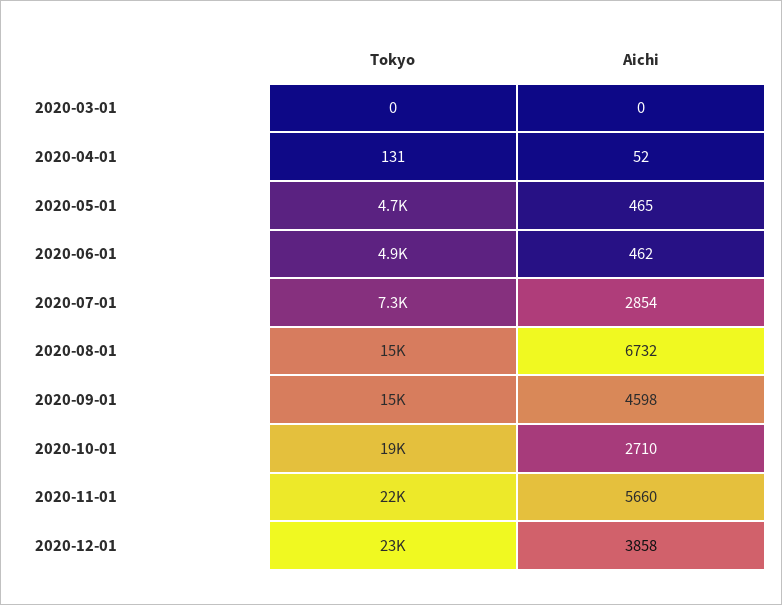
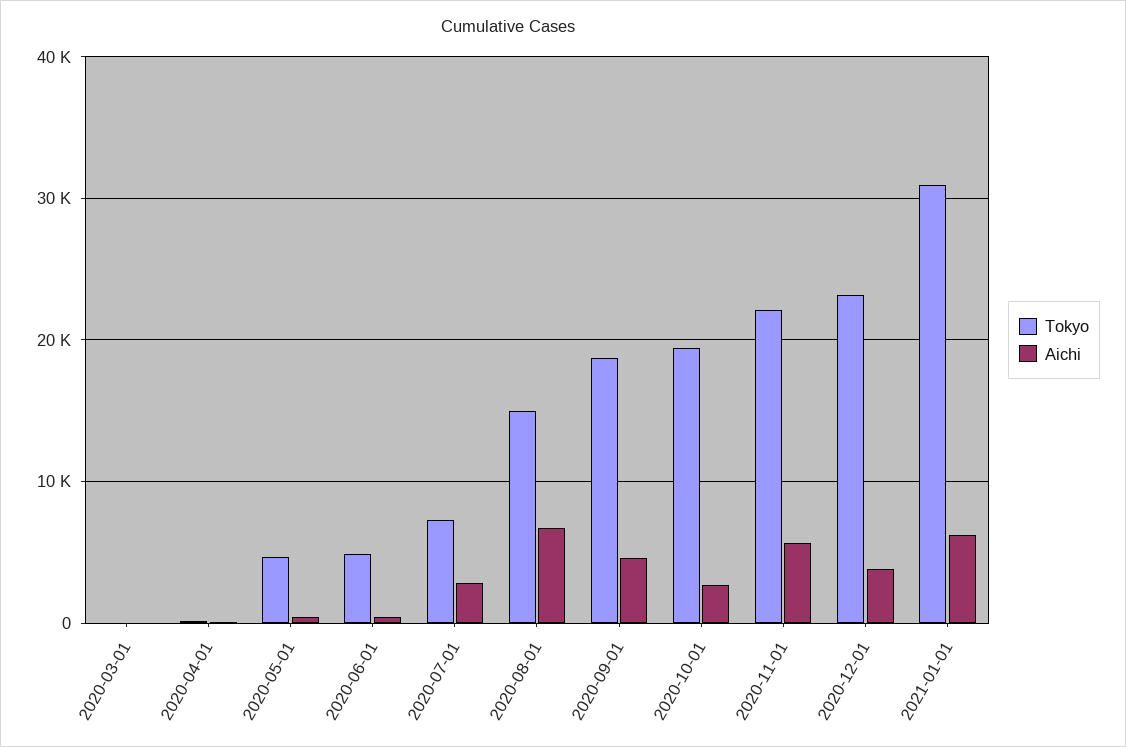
Tokyo, 2020-09-01: 15000 -> 19000
Tokyo, 2021-01-01: none -> 31000
Aichi, 2021-01-01: none -> 6000

